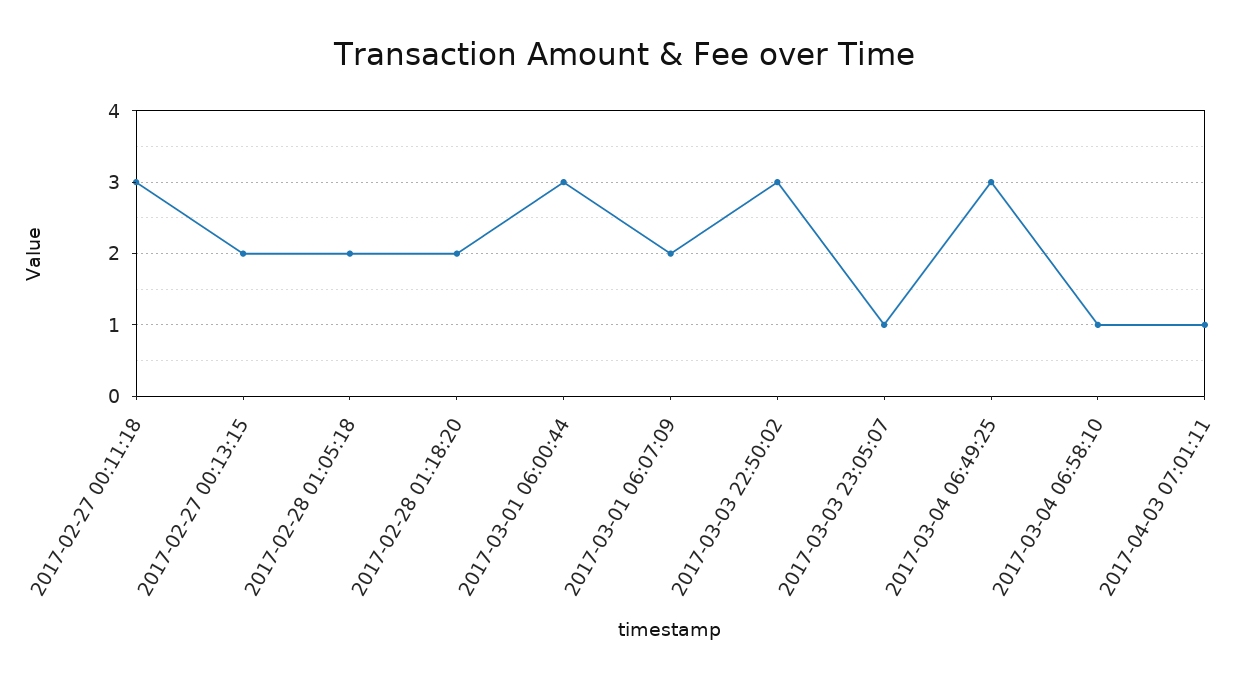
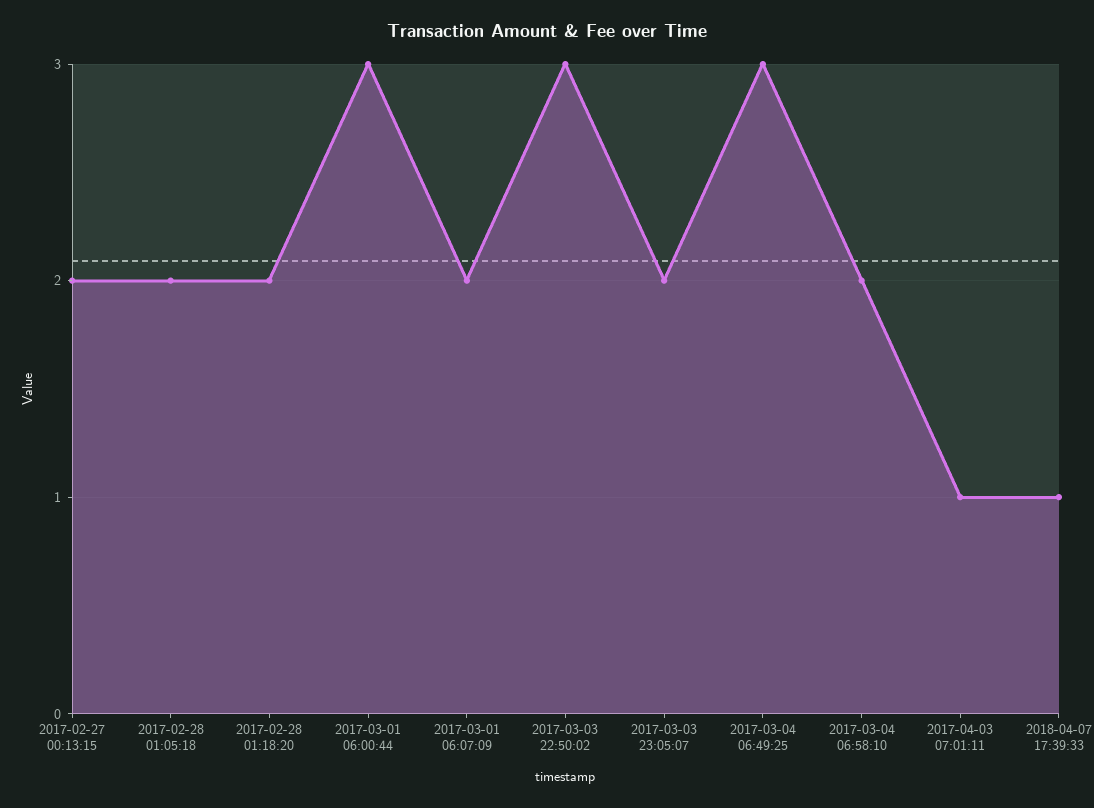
2017-02-27 00:11:18: 3 -> none
2017-03-03 23:05:07: 1 -> 2
2017-03-04 06:58:10: 1 -> 2
2018-04-07 17:39:33: none -> 1

